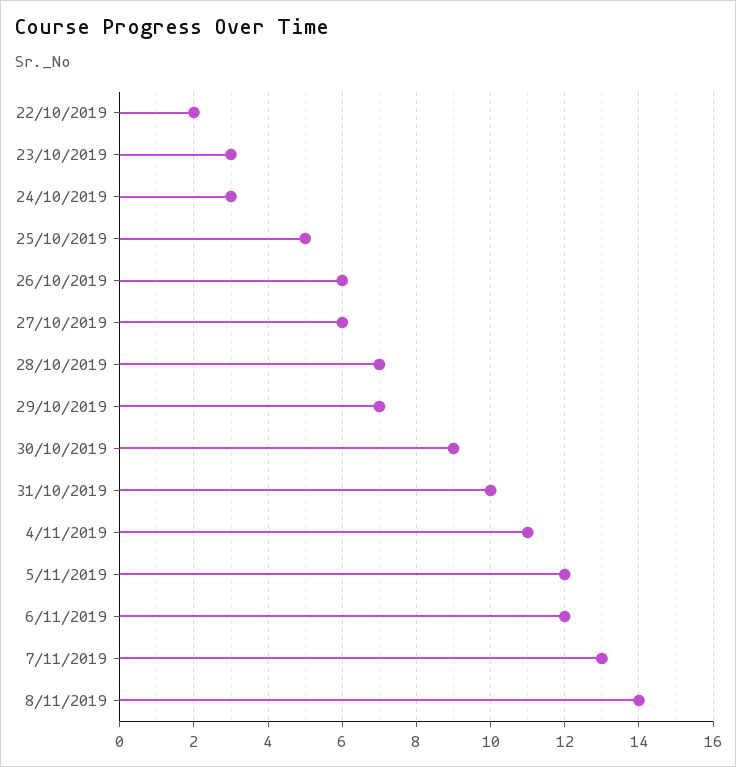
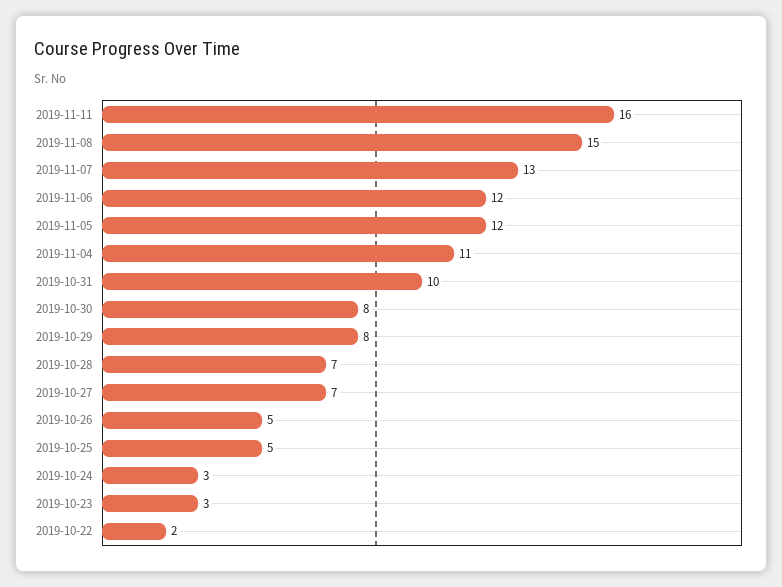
26/10/2019: 6 -> 5
27/10/2019: 6 -> 7
29/10/2019: 7 -> 8
30/10/2019: 9 -> 8
8/11/2019: 14 -> 15
2019-11-11: none -> 16

